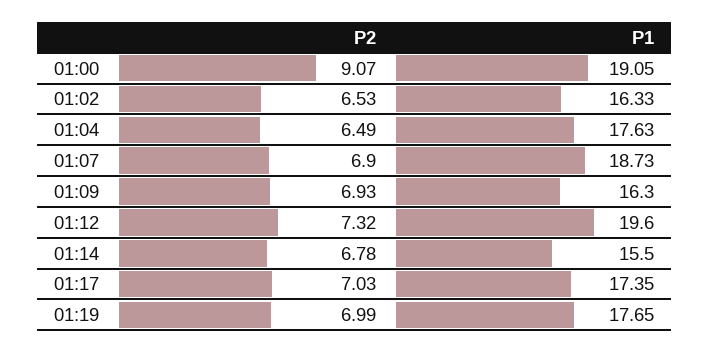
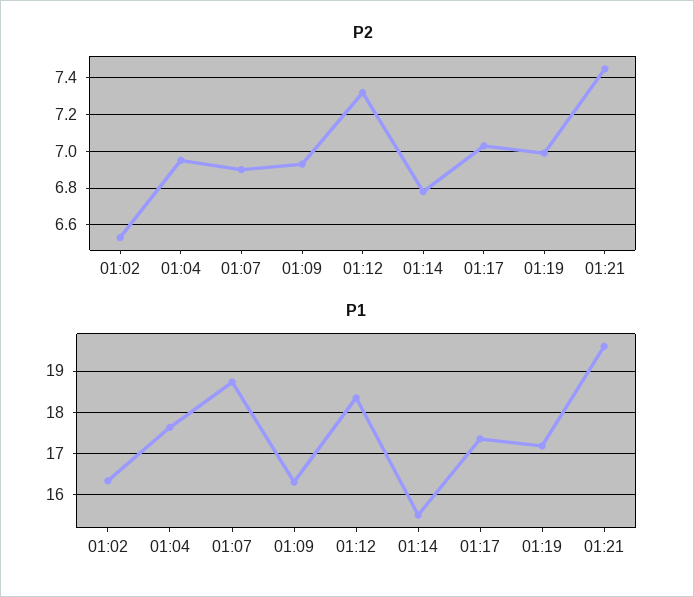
P2, 01:00: 9.07 -> none
P1, 01:00: 19.05 -> none
P2, 01:04: 6.49 -> 6.95
P1, 01:12: 19.6 -> 18.4
P1, 01:19: 17.65 -> 17.2
P2, 01:21: none -> 7.45
P1, 01:21: none -> 19.6

